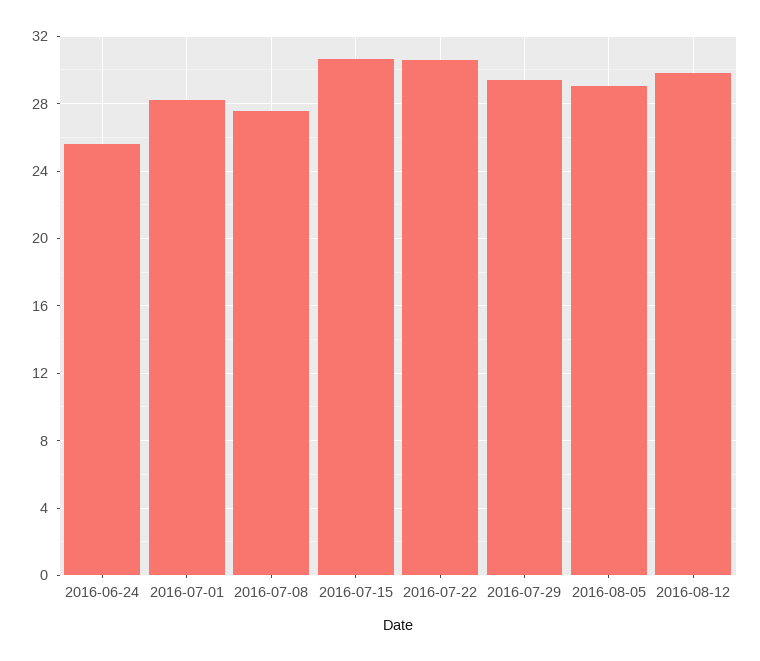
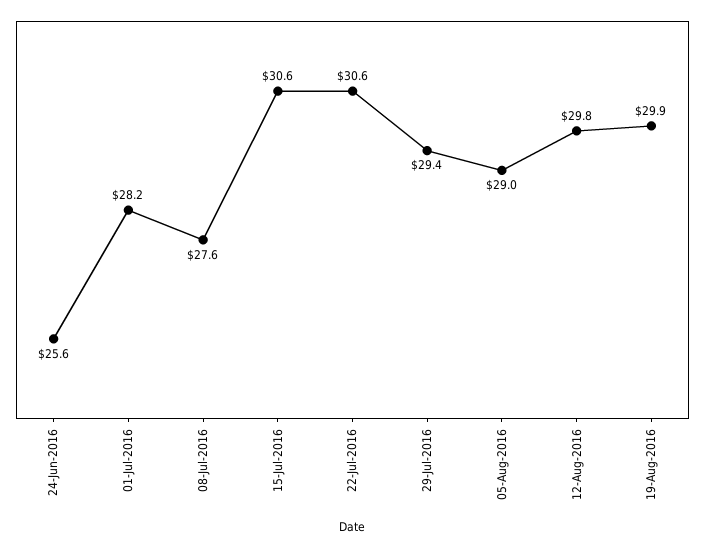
19-Aug-2016: none -> 29.9

